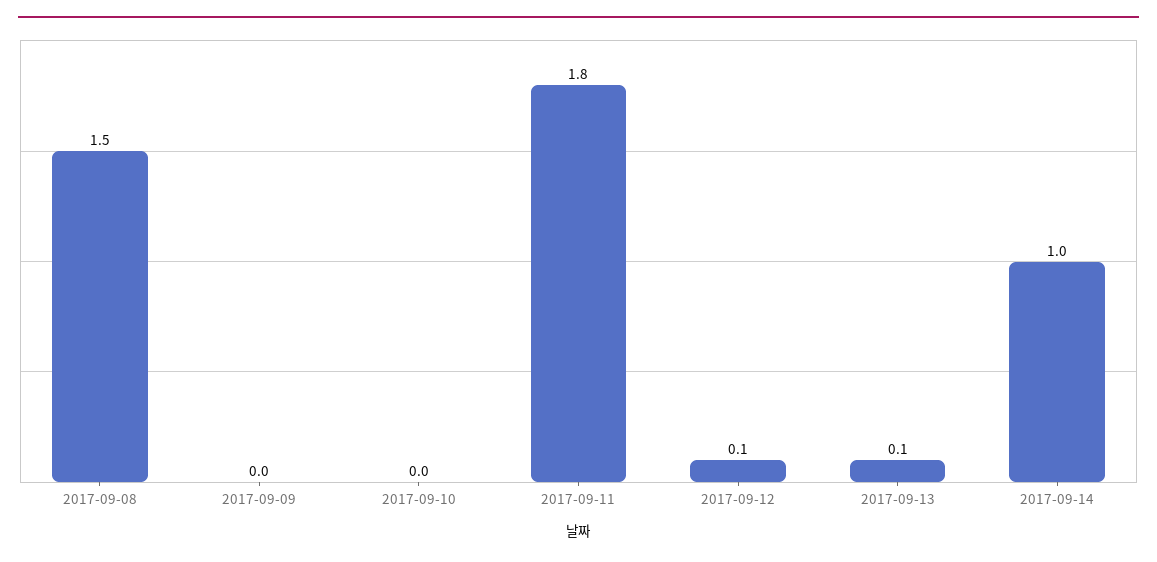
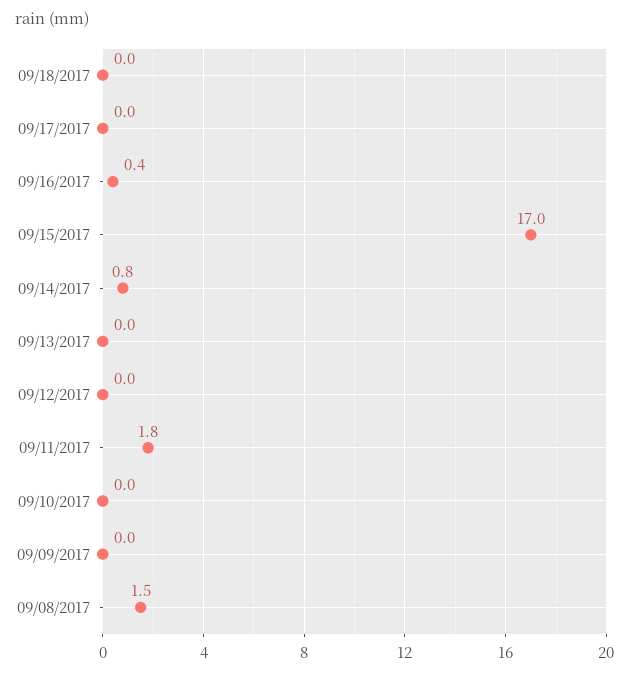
2017-09-12: 0.1 -> 0
2017-09-13: 0.1 -> 0
2017-09-14: 1 -> 0.8
09/18/2017: none -> 0
09/17/2017: none -> 0
09/16/2017: none -> 0.4
09/15/2017: none -> 17

